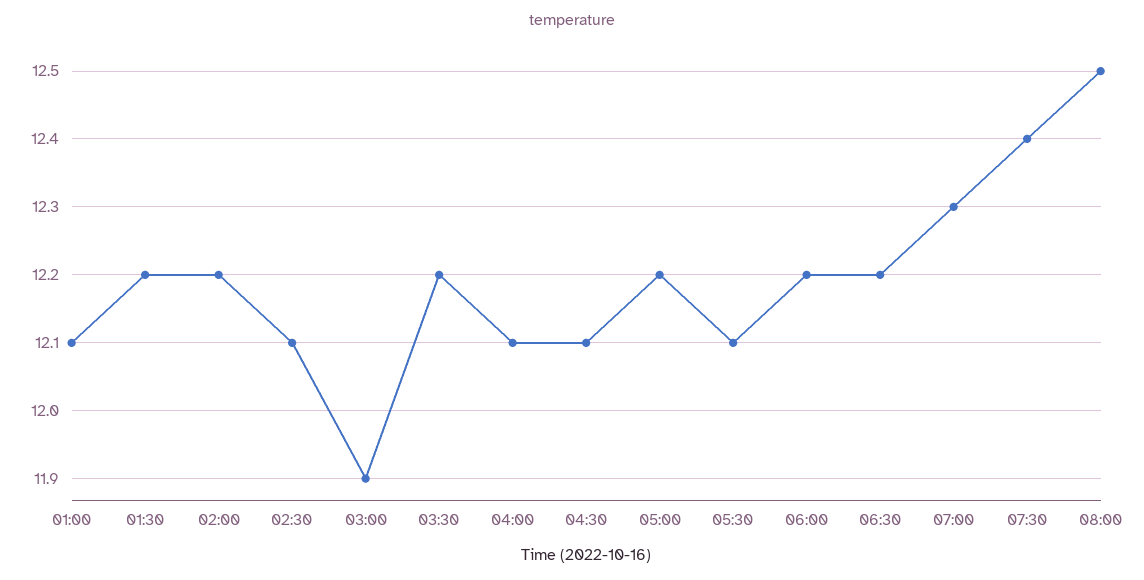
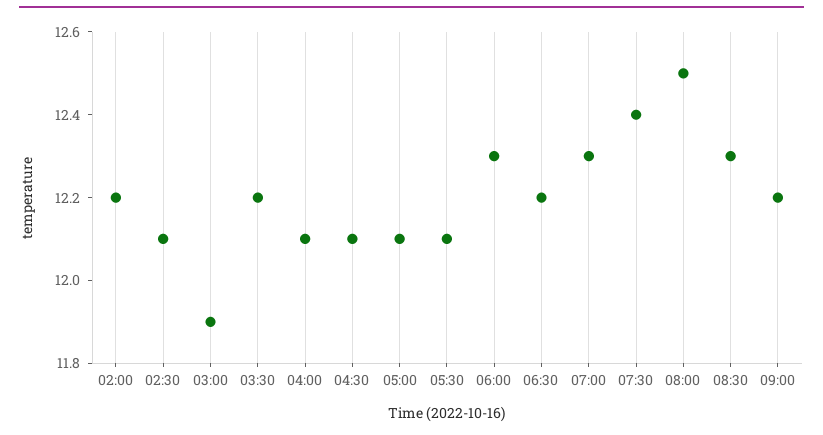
01:00: 12.1 -> none
01:30: 12.2 -> none
05:00: 12.2 -> 12.1
06:00: 12.2 -> 12.3
08:30: none -> 12.3
09:00: none -> 12.2

